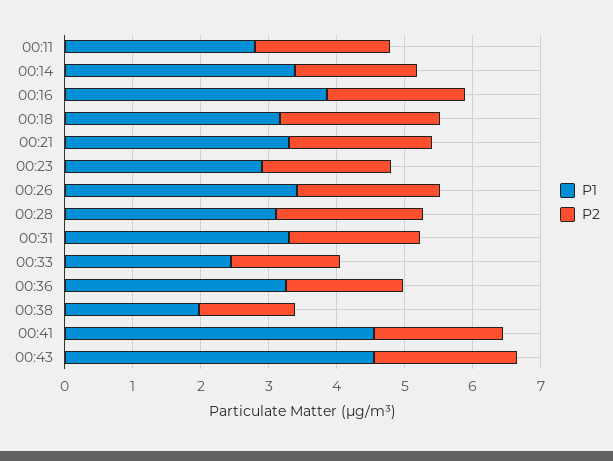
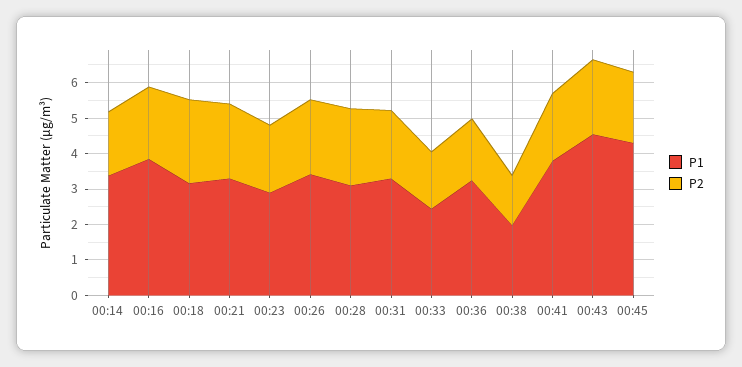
P1, 00:11: 2.8 -> none
P2, 00:11: 2 -> none
P1, 00:41: 4.6 -> 3.75
P1, 00:45: none -> 4.25
P2, 00:45: none -> 2

